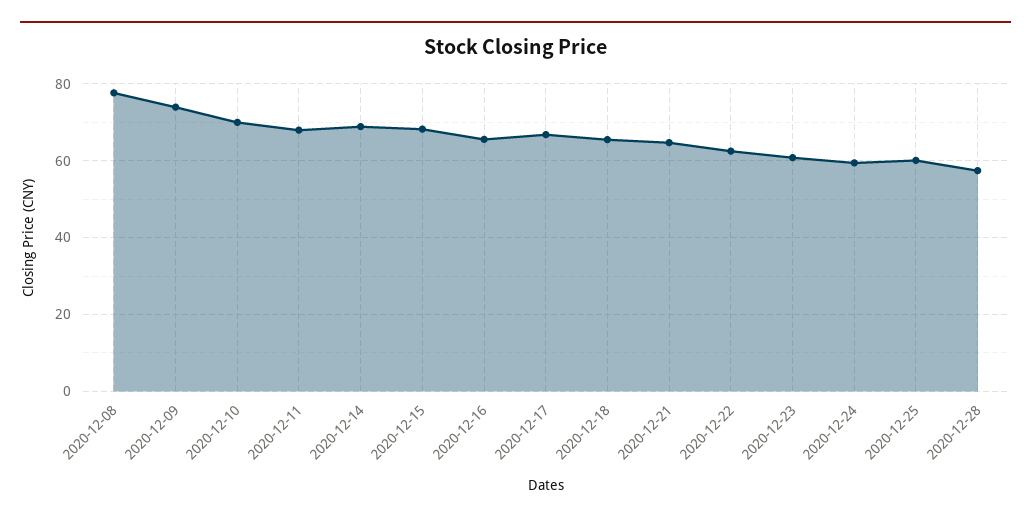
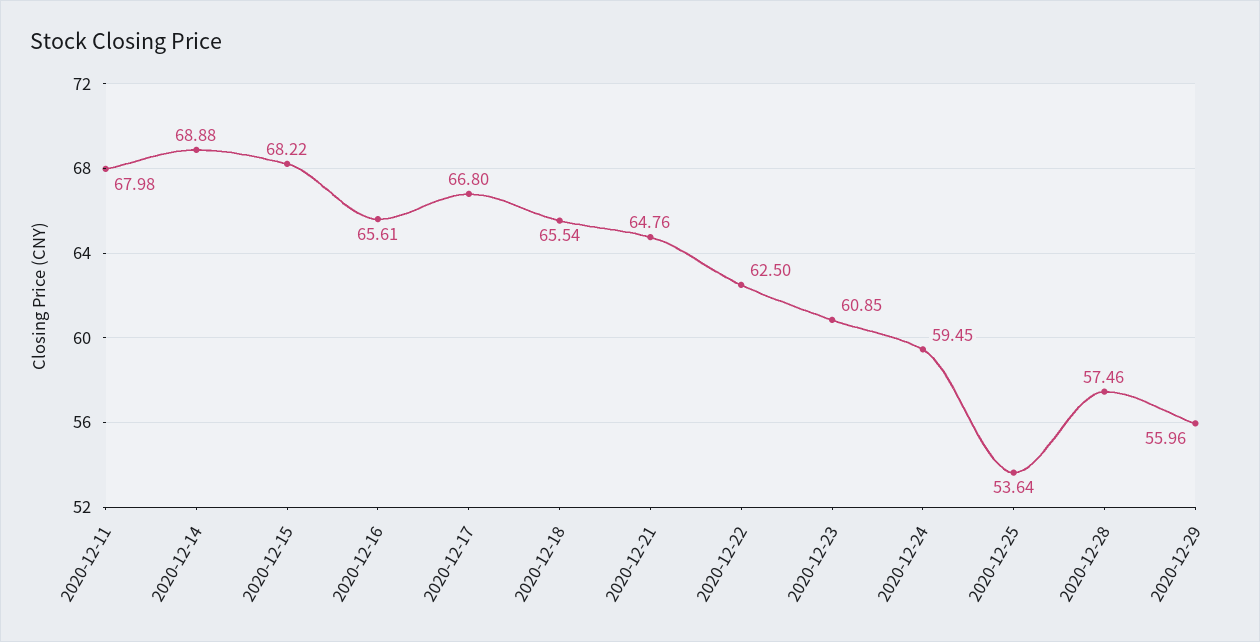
2020-12-08: 78 -> none
2020-12-09: 74 -> none
2020-12-10: 70 -> none
2020-12-25: 60 -> 53.64
2020-12-29: none -> 55.96

